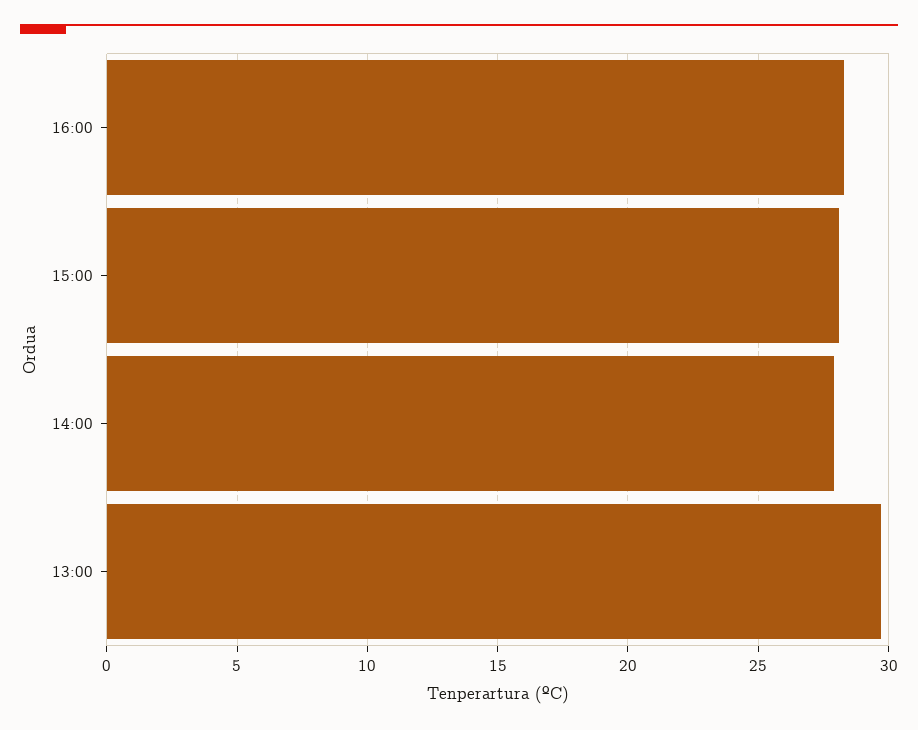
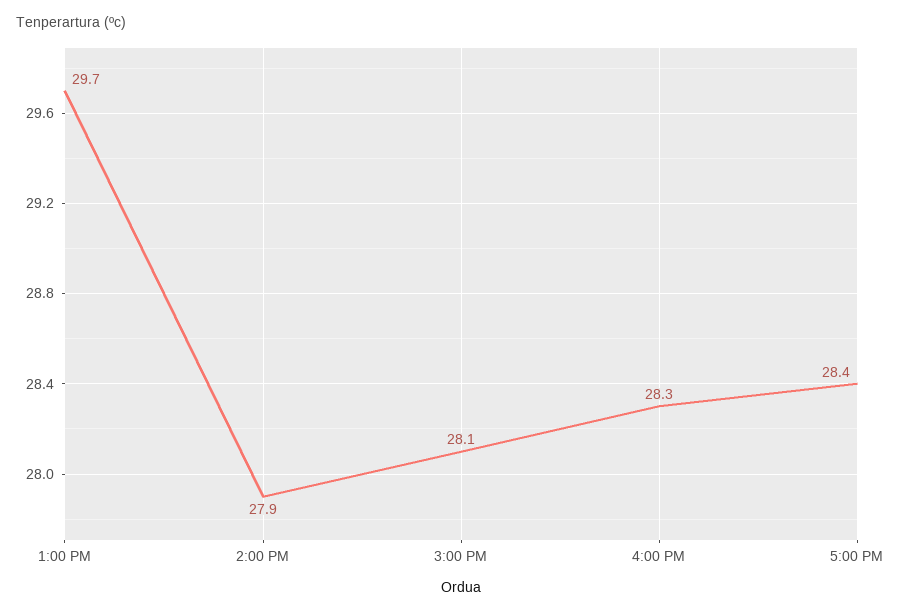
5:00 PM: none -> 28.4

